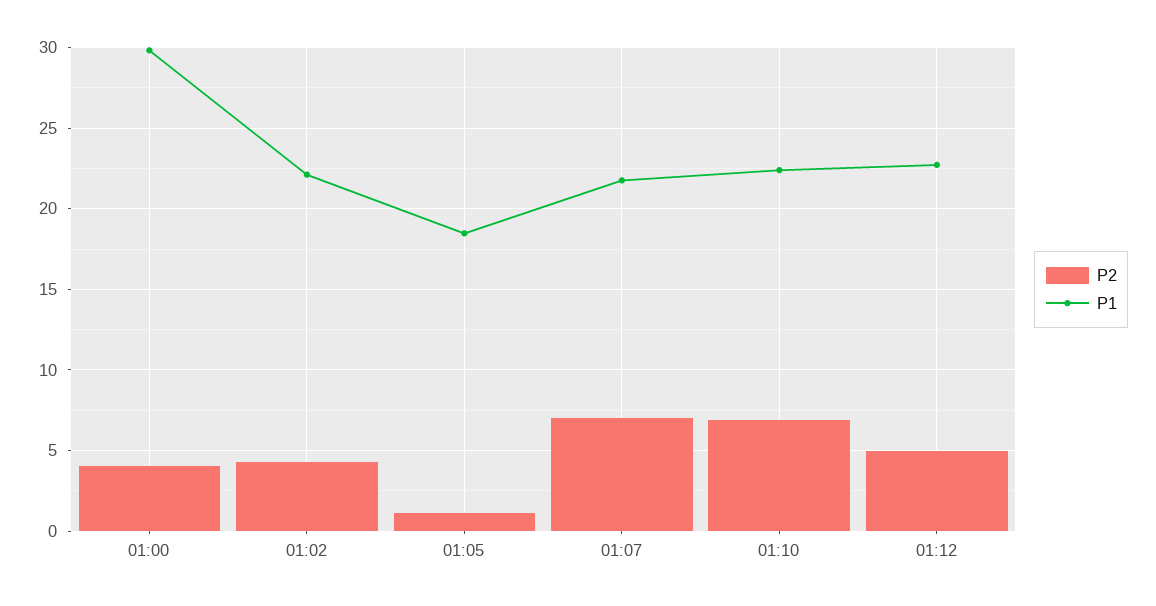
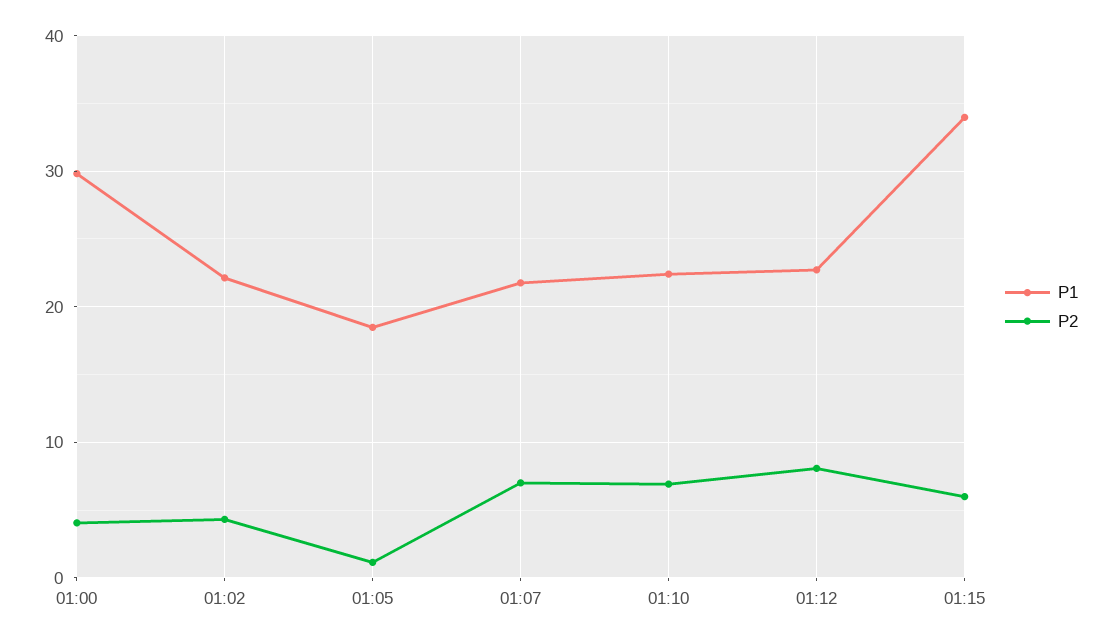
P2, 01:12: 5 -> 8
P1, 01:15: none -> 34
P2, 01:15: none -> 6

